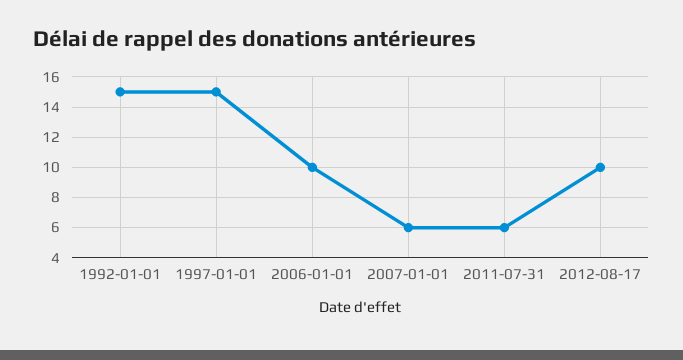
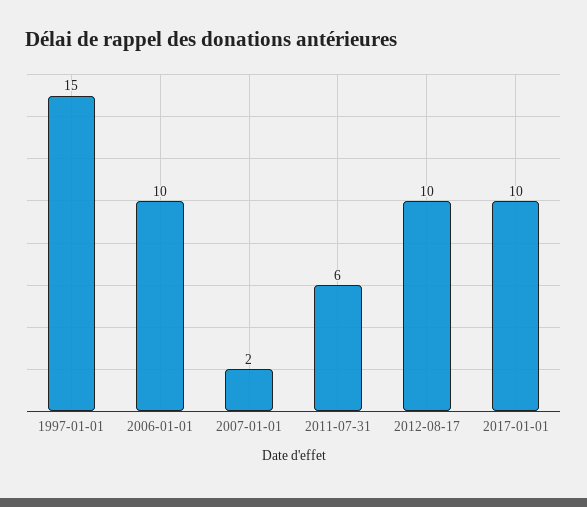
1992-01-01: 15 -> none
2007-01-01: 6 -> 2
2017-01-01: none -> 10

